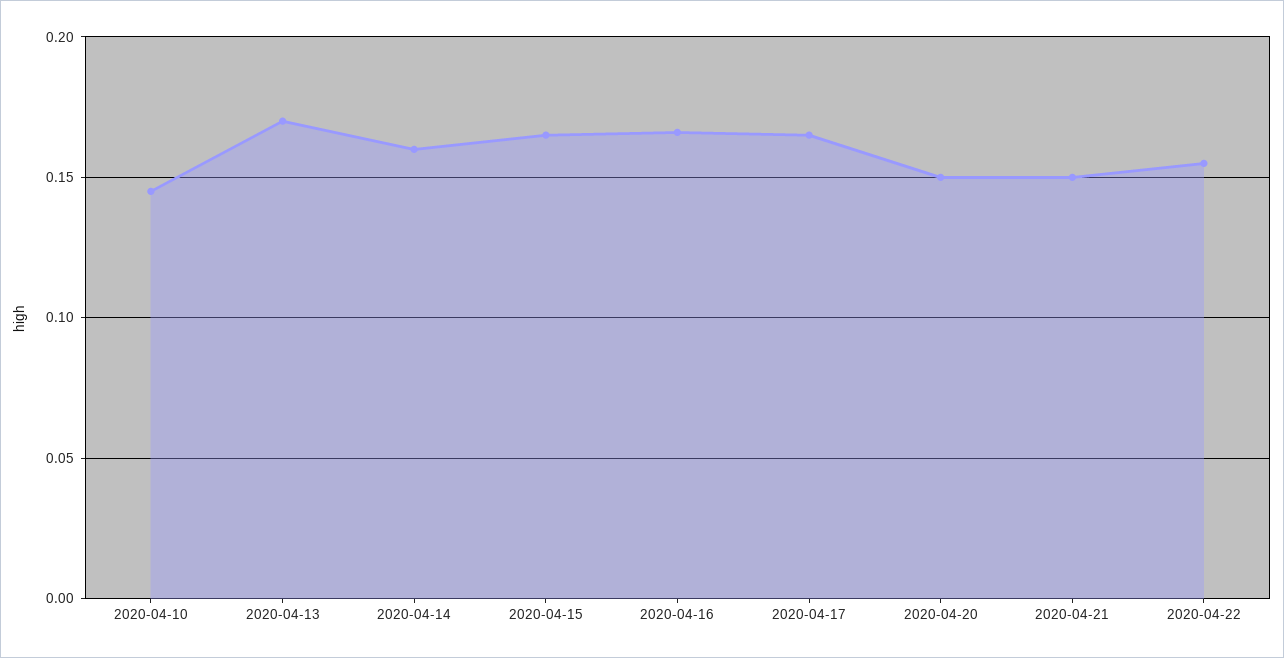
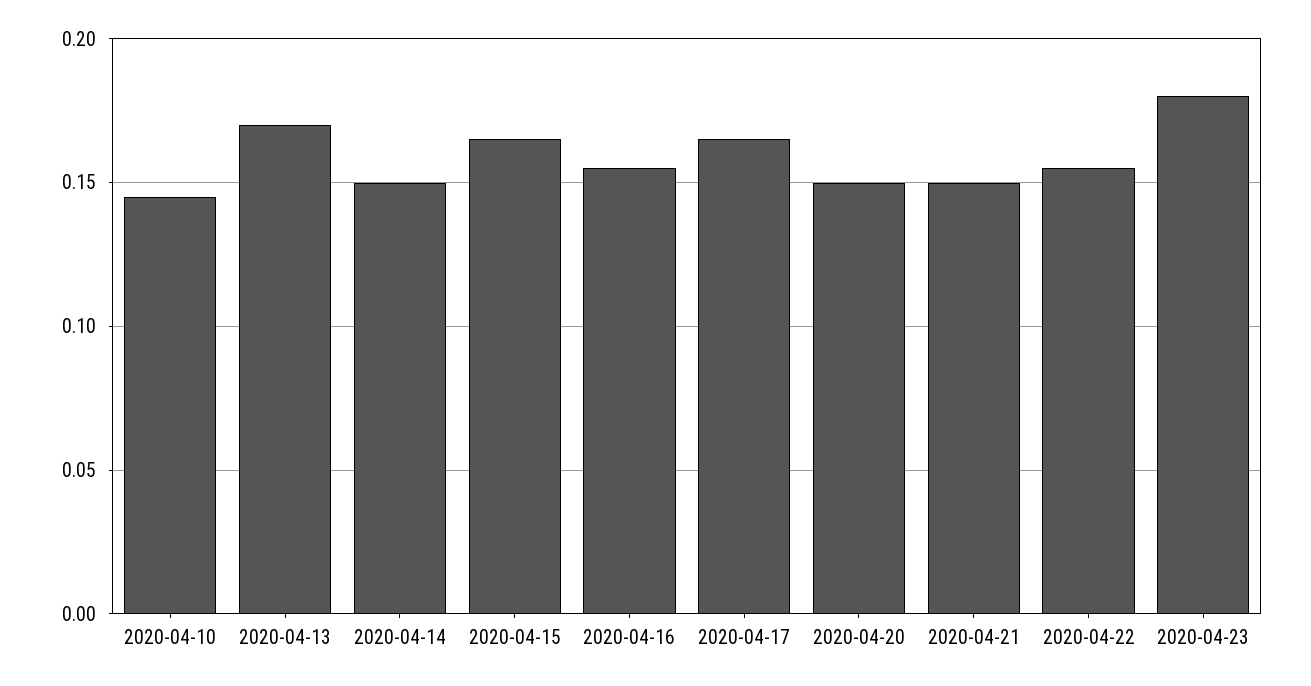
2020-04-14: 0.16 -> 0.15
2020-04-16: 0.165 -> 0.155
2020-04-23: none -> 0.18

